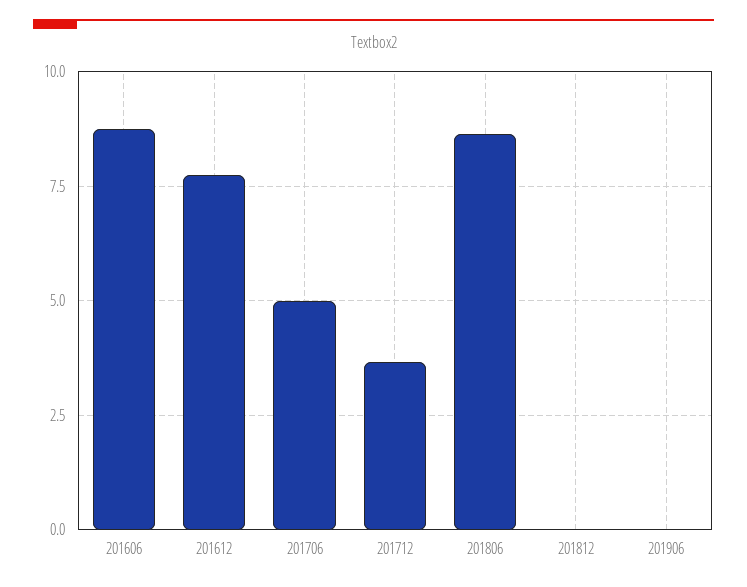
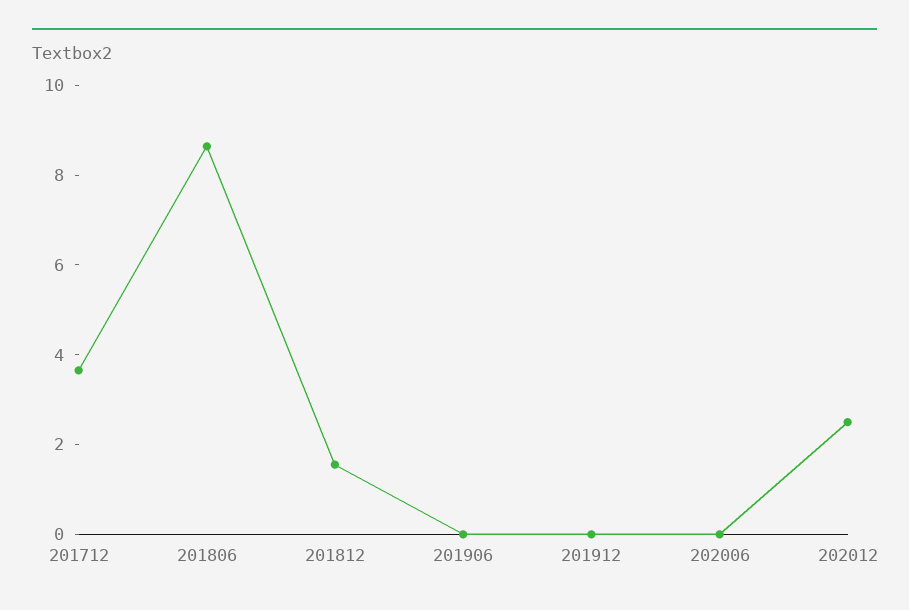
201606: 8.75 -> none
201612: 7.75 -> none
201706: 5 -> none
201812: 0 -> 1.5
201912: none -> 0
202006: none -> 0
202012: none -> 2.5

